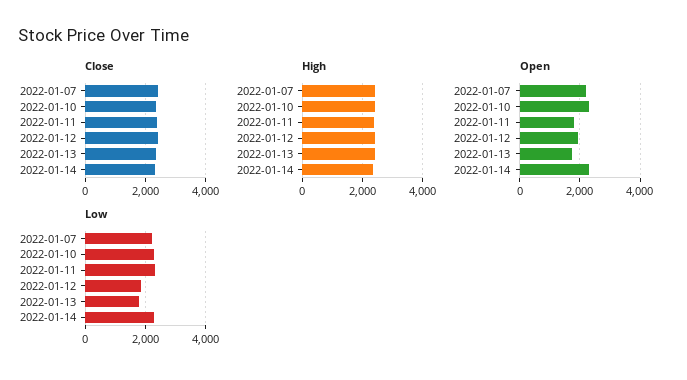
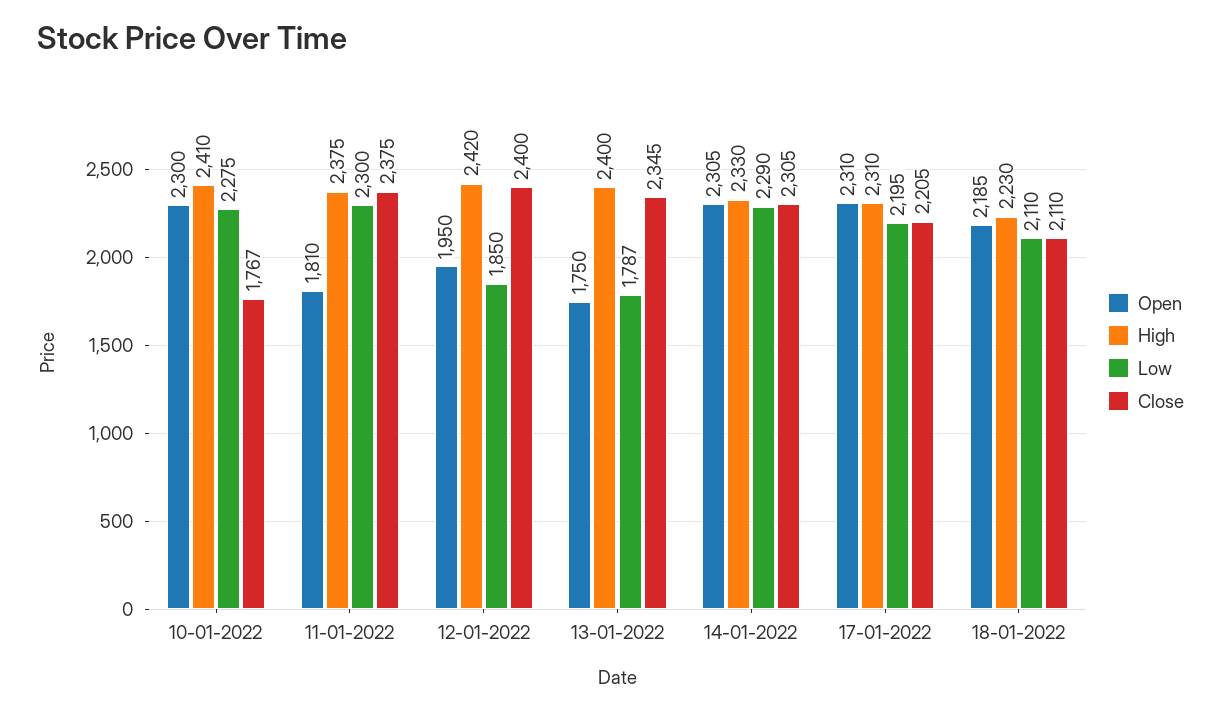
Close, 2022-01-07: 2400 -> none
Close, 2022-01-10: 2400 -> 1767
High, 2022-01-07: 2400 -> none
Open, 2022-01-07: 2200 -> none
Low, 2022-01-07: 2200 -> none
Open, 17-01-2022: none -> 2310
High, 17-01-2022: none -> 2310
Low, 17-01-2022: none -> 2195
Close, 17-01-2022: none -> 2205
Open, 18-01-2022: none -> 2185
High, 18-01-2022: none -> 2230
Low, 18-01-2022: none -> 2110
Close, 18-01-2022: none -> 2110

